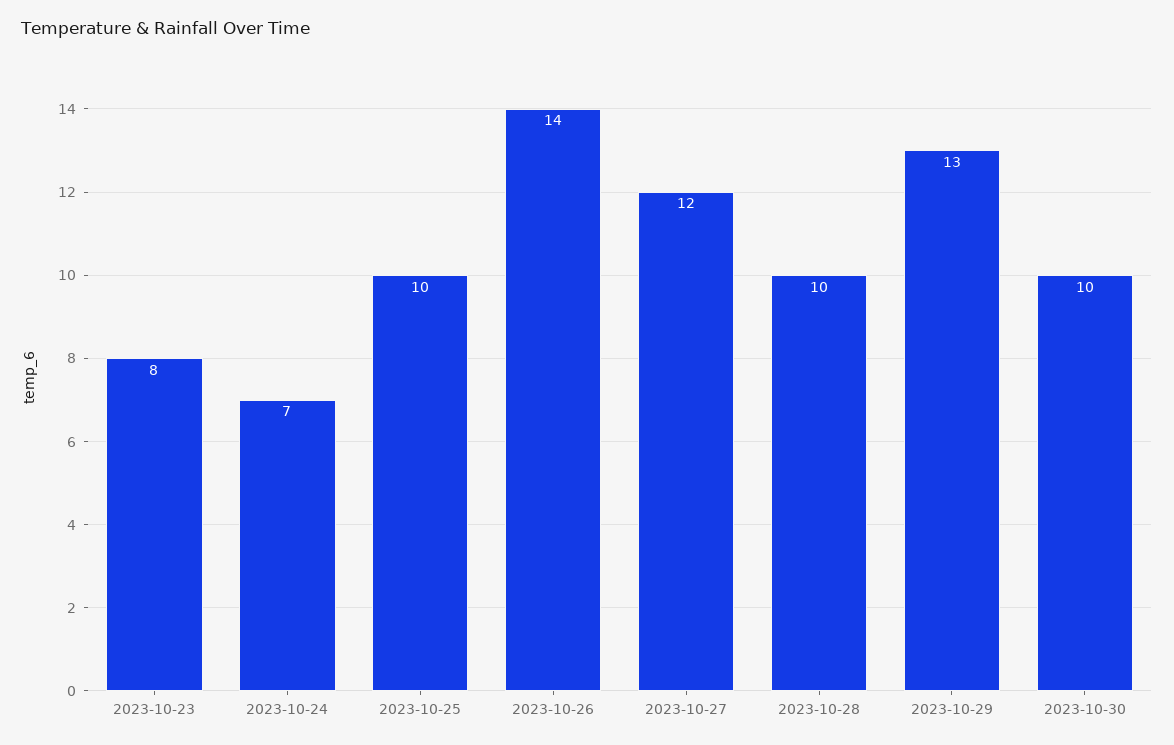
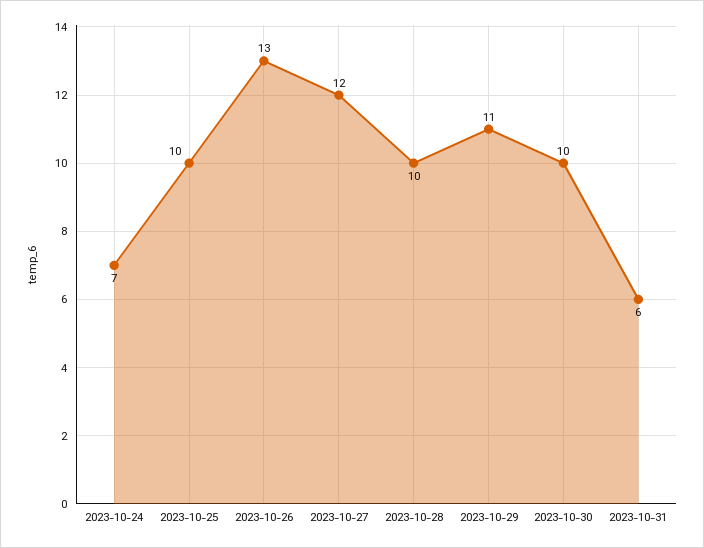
2023-10-23: 8 -> none
2023-10-26: 14 -> 13
2023-10-29: 13 -> 11
2023-10-31: none -> 6

